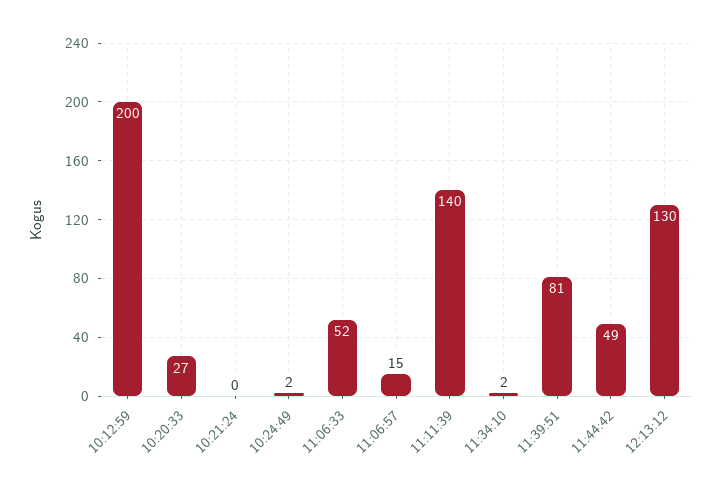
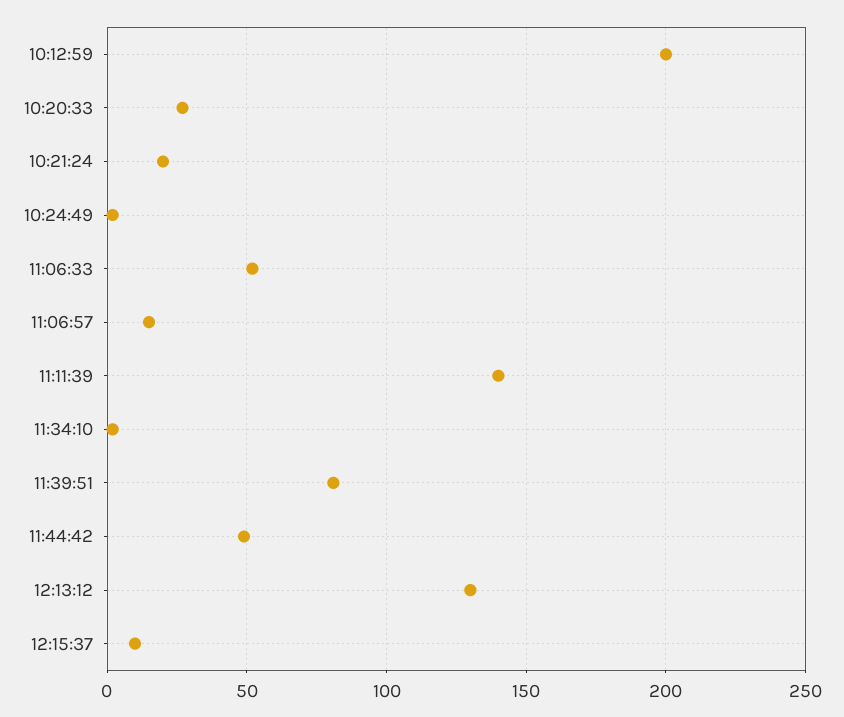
10:21:24: 0 -> 20
12:15:37: none -> 10

